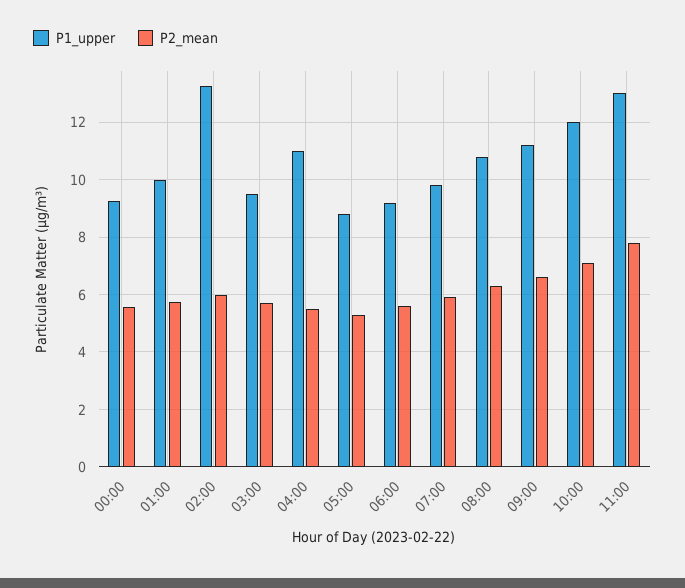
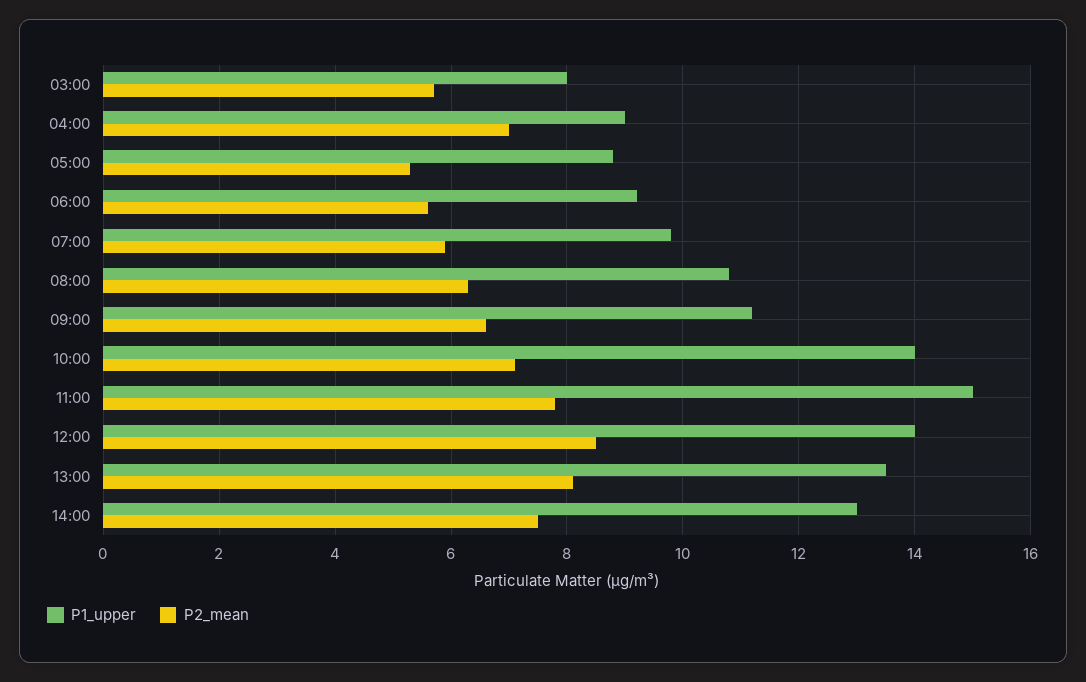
P1_upper, 00:00: 9.25 -> none
P2_mean, 00:00: 5.5 -> none
P1_upper, 01:00: 10 -> none
P2_mean, 01:00: 5.75 -> none
P1_upper, 02:00: 13.25 -> none
P2_mean, 02:00: 6 -> none
P1_upper, 03:00: 9.5 -> 8
P1_upper, 04:00: 11 -> 9
P2_mean, 04:00: 5.5 -> 7
P1_upper, 10:00: 12 -> 14
P1_upper, 11:00: 13 -> 15
P1_upper, 12:00: none -> 14
P2_mean, 12:00: none -> 8.5
P1_upper, 13:00: none -> 13.5
P2_mean, 13:00: none -> 8
P1_upper, 14:00: none -> 13
P2_mean, 14:00: none -> 7.5

